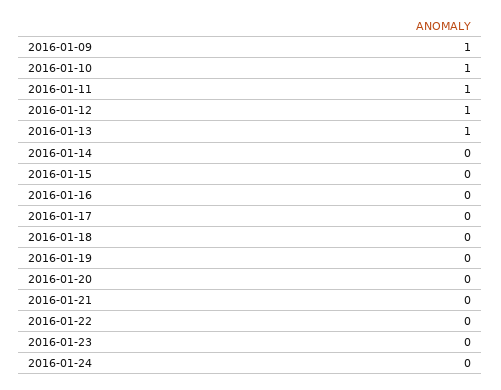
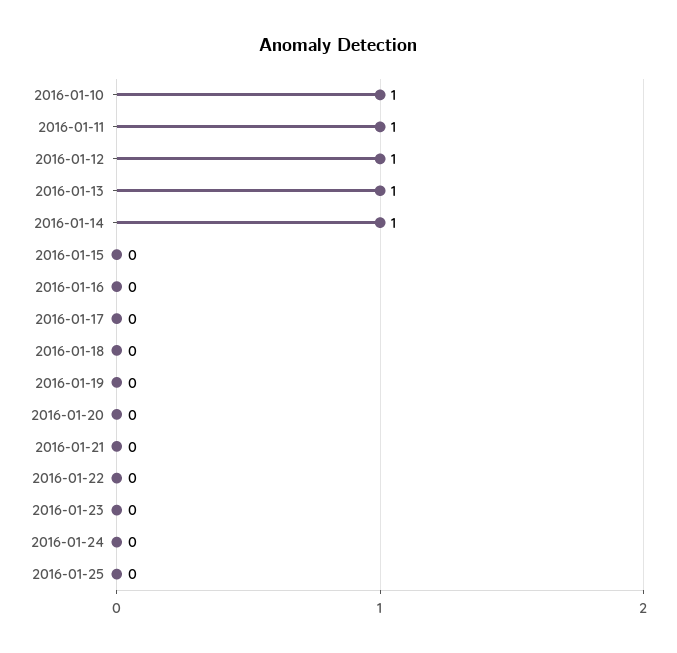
2016-01-09: 1 -> none
2016-01-14: 0 -> 1
2016-01-25: none -> 0

